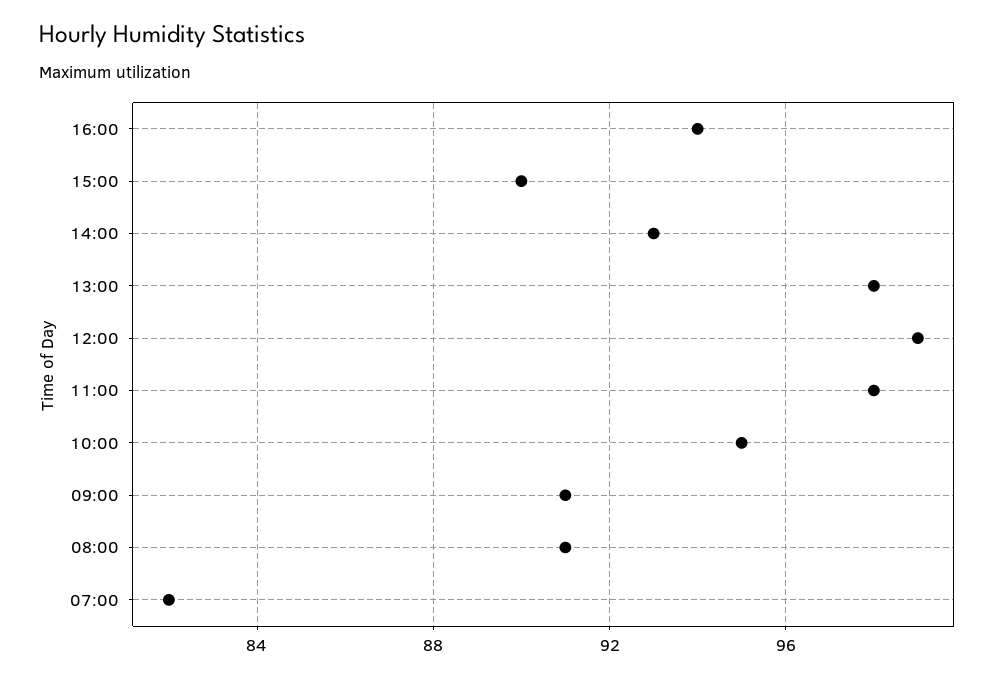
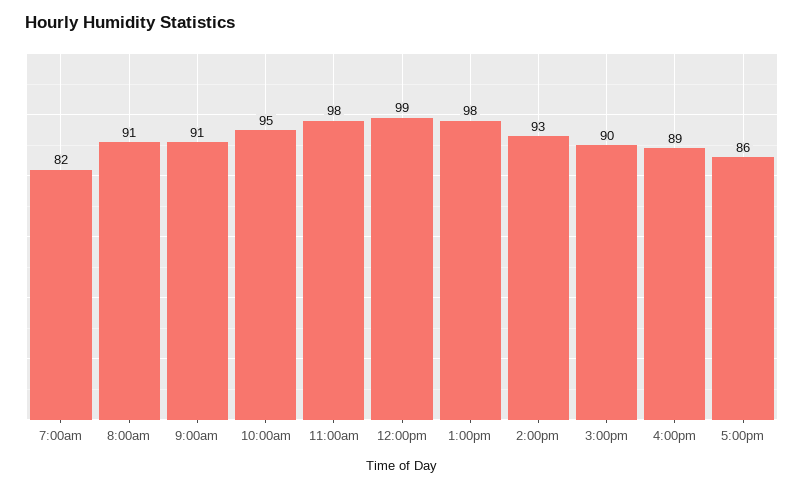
16:00: 94 -> 89
5:00pm: none -> 86

